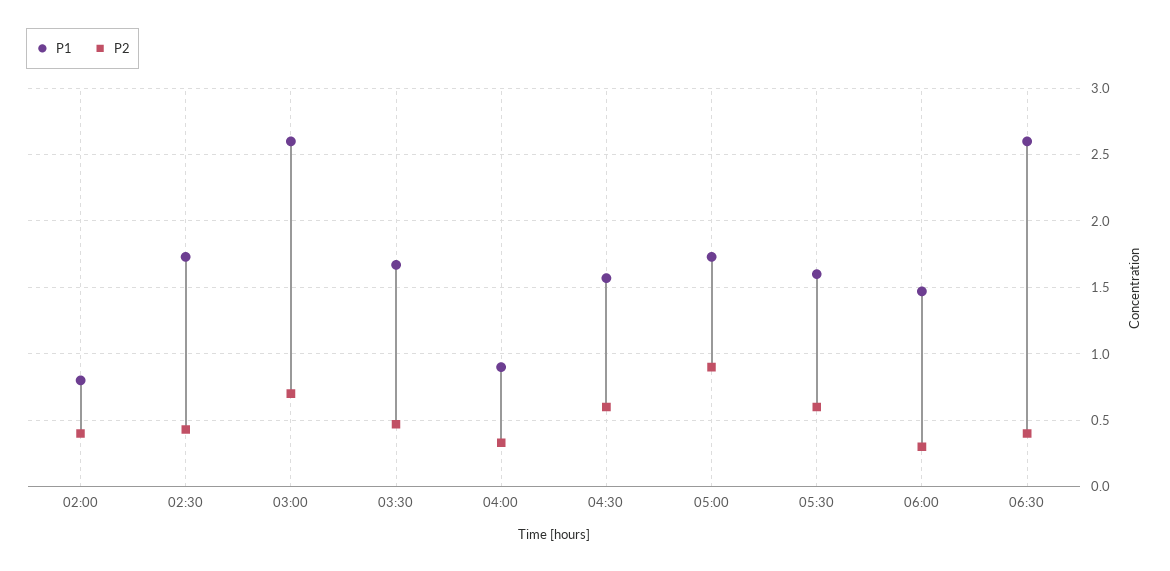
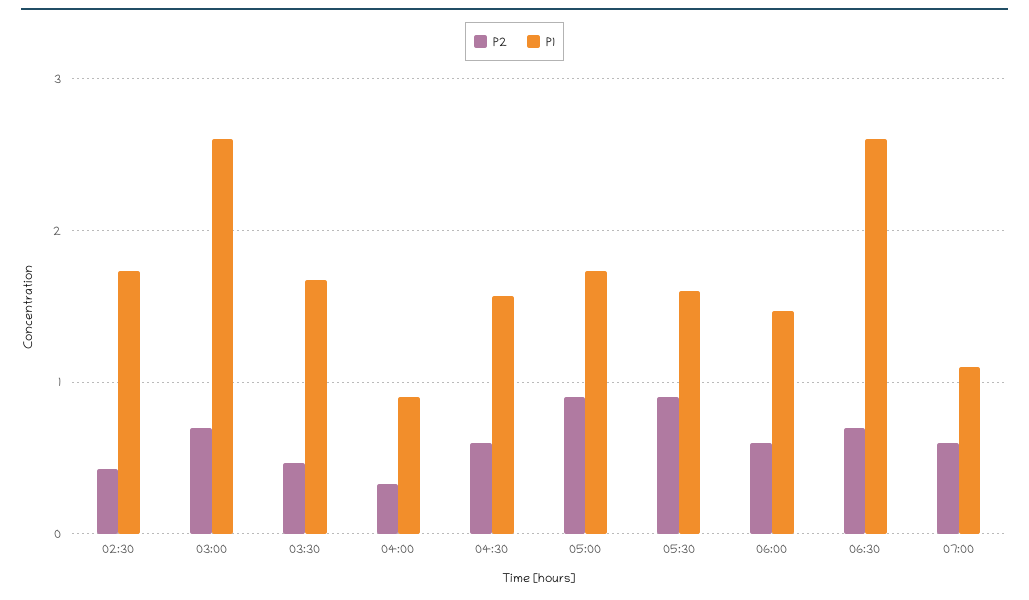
P1, 02:00: 0.8 -> none
P2, 02:00: 0.4 -> none
P2, 05:30: 0.6 -> 0.9
P2, 06:00: 0.3 -> 0.6
P2, 06:30: 0.4 -> 0.7
P2, 07:00: none -> 0.6
P1, 07:00: none -> 1.1

